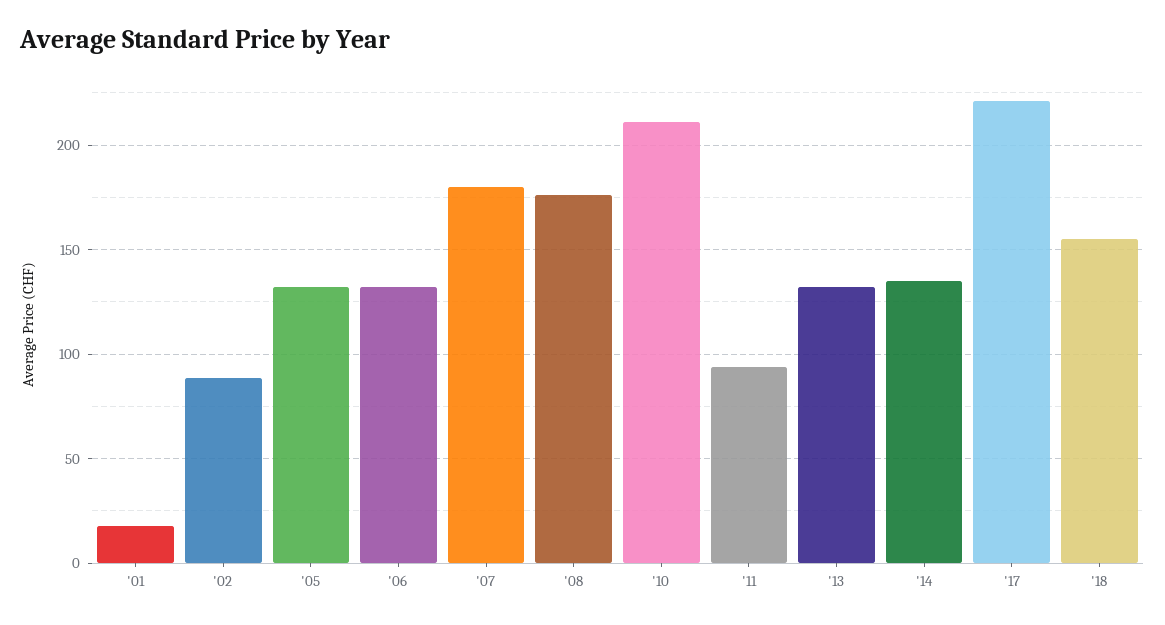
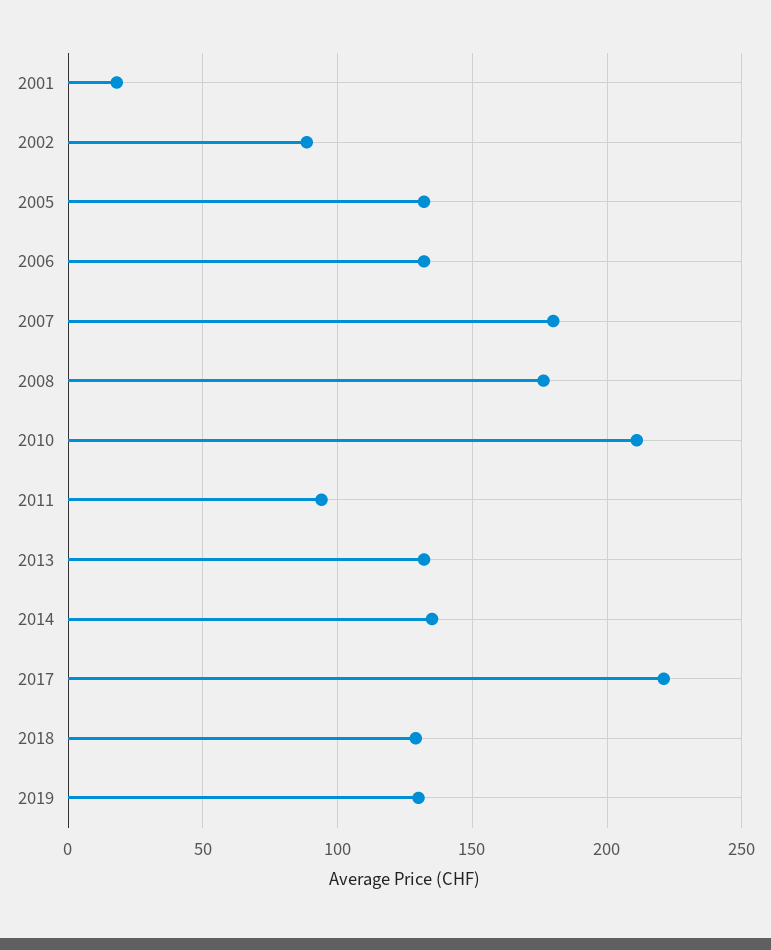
'18: 155 -> 130
2019: none -> 130

